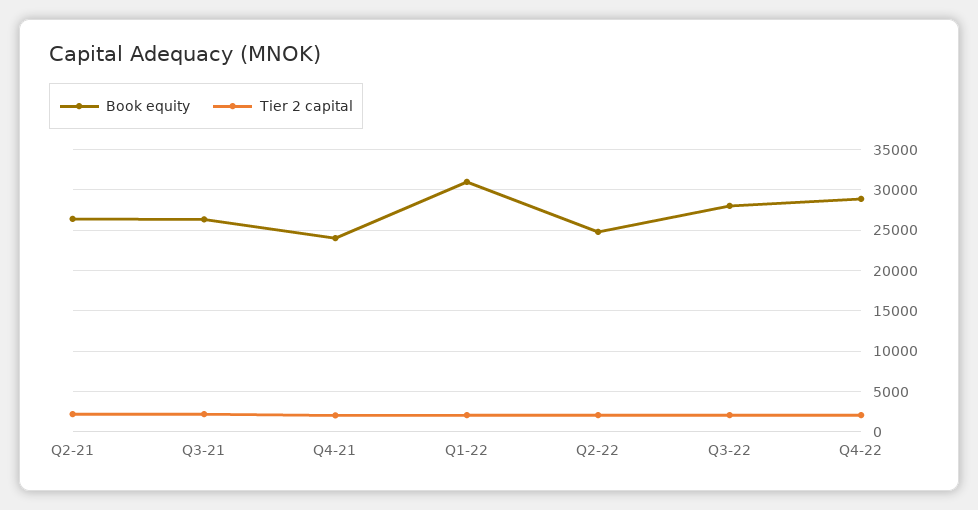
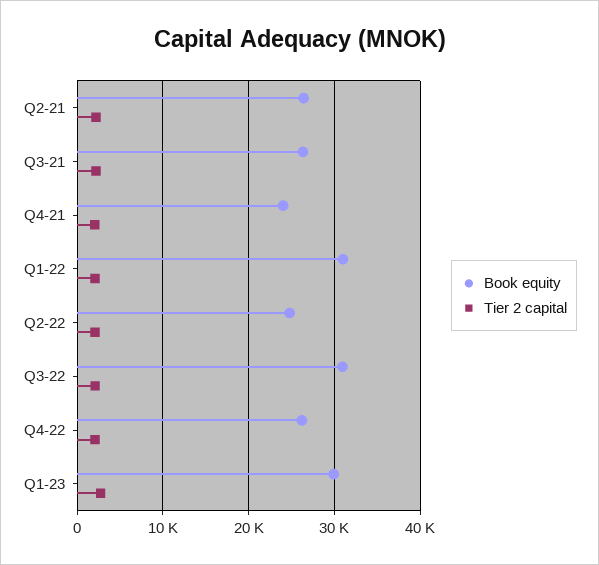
Book equity, Q3-22: 28000 -> 31000
Book equity, Q4-22: 29000 -> 26000
Book equity, Q1-23: none -> 30000
Tier 2 capital, Q1-23: none -> 3000

